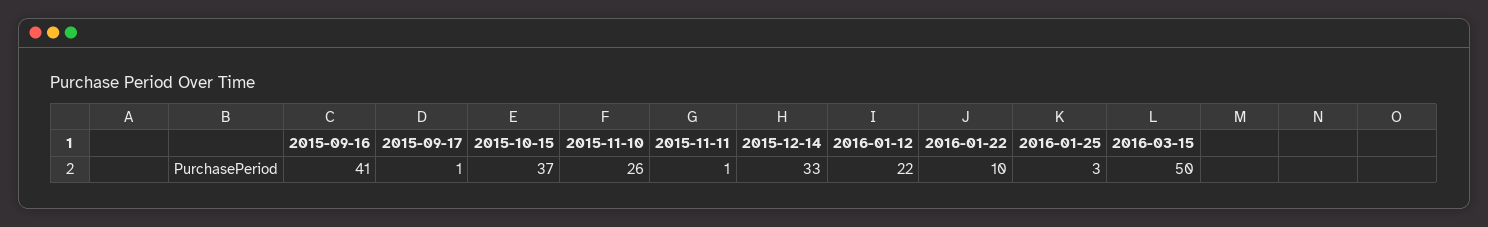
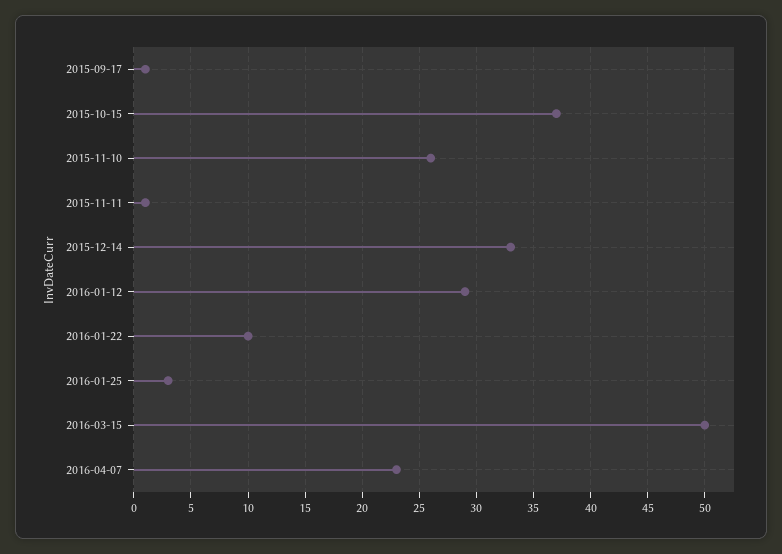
2015-09-16: 41 -> none
2016-01-12: 22 -> 29
2016-04-07: none -> 23

